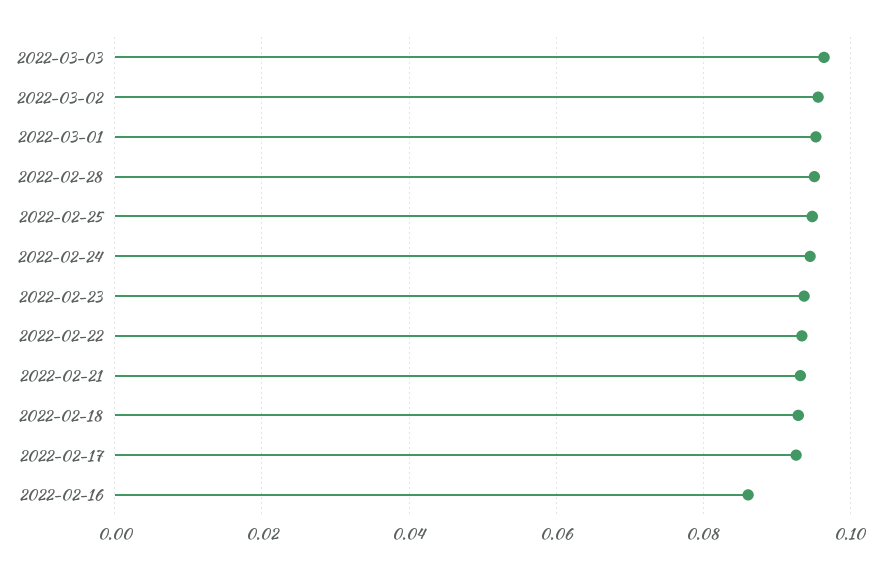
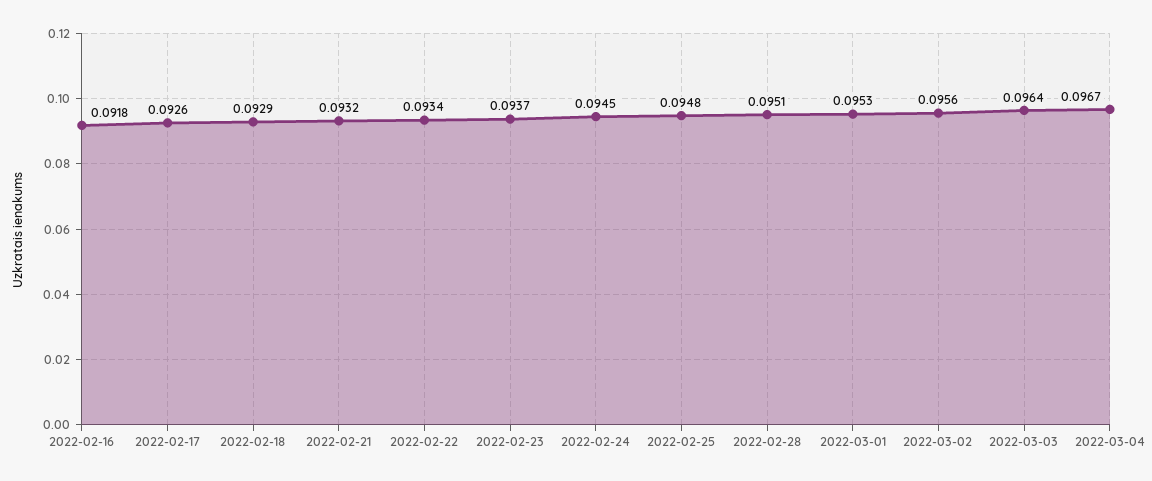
2022-02-16: 0.086 -> 0.0918
2022-03-04: none -> 0.0967

